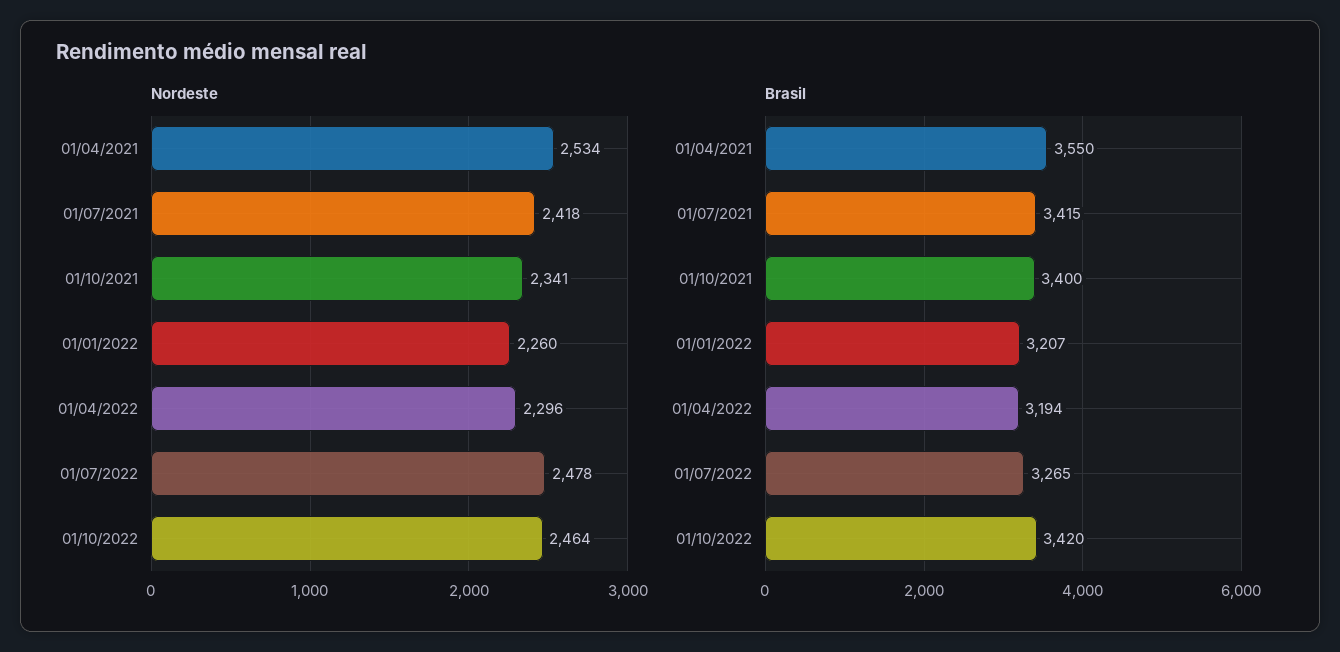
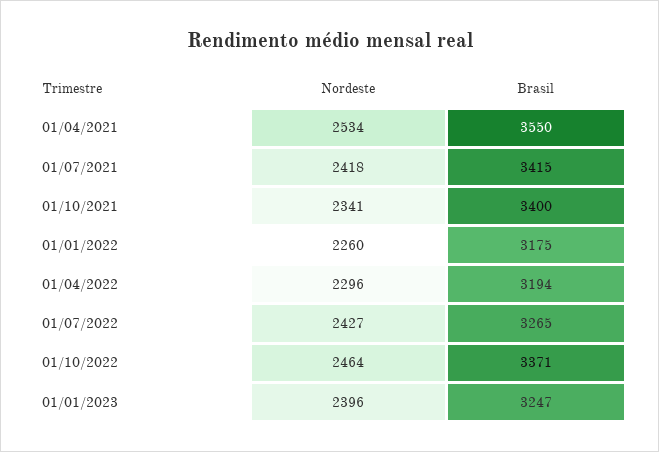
Nordeste, 01/07/2022: 2478 -> 2427
Brasil, 01/01/2022: 3207 -> 3175
Brasil, 01/10/2022: 3420 -> 3371
Nordeste, 01/01/2023: none -> 2396
Brasil, 01/01/2023: none -> 3247

